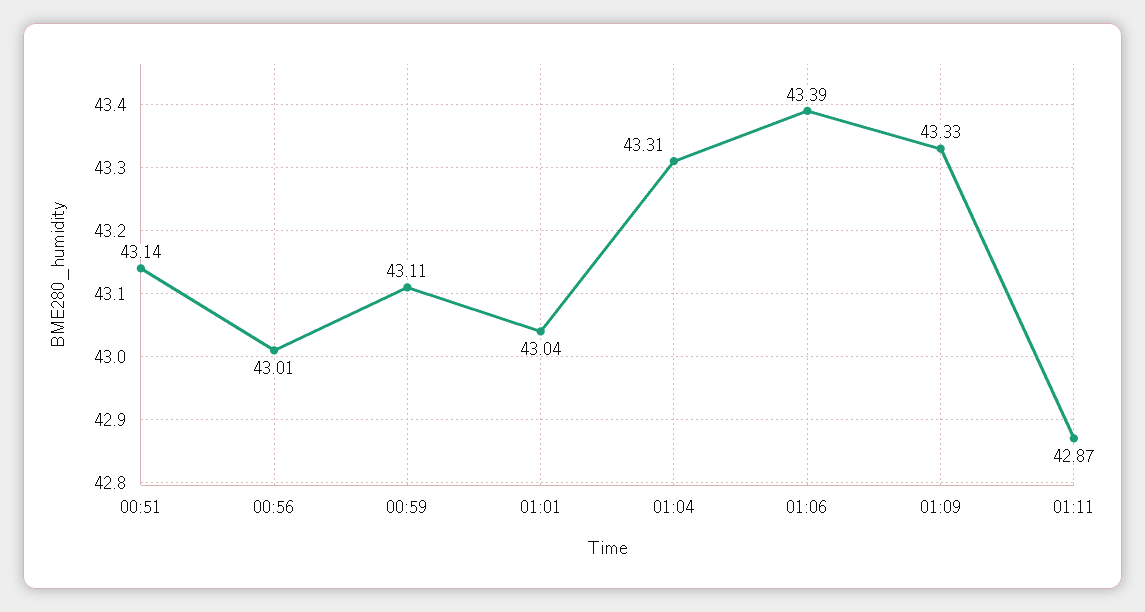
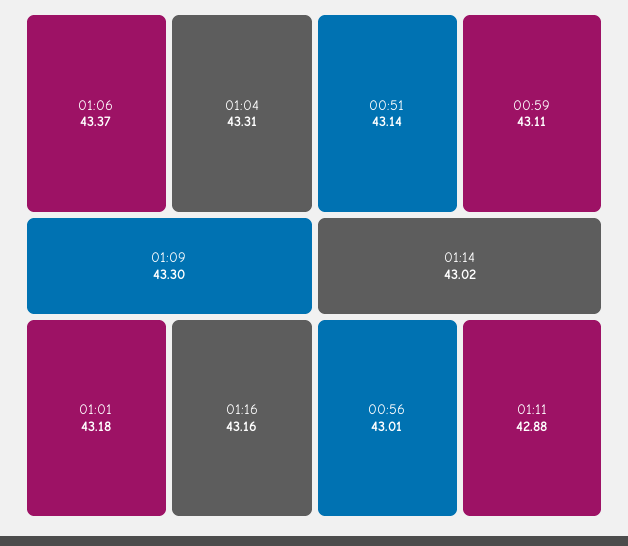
01:01: 43.04 -> 43.18
01:06: 43.39 -> 43.37
01:09: 43.33 -> 43.3
01:11: 42.87 -> 42.88
01:16: none -> 43.16
01:14: none -> 43.02

